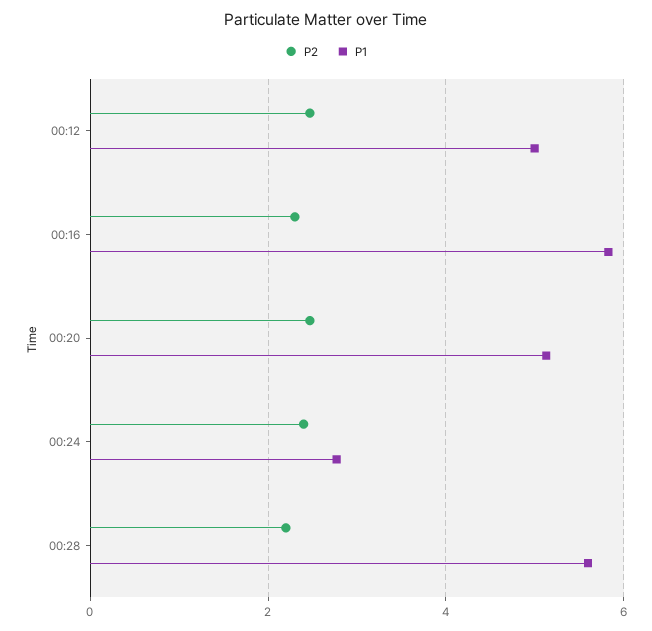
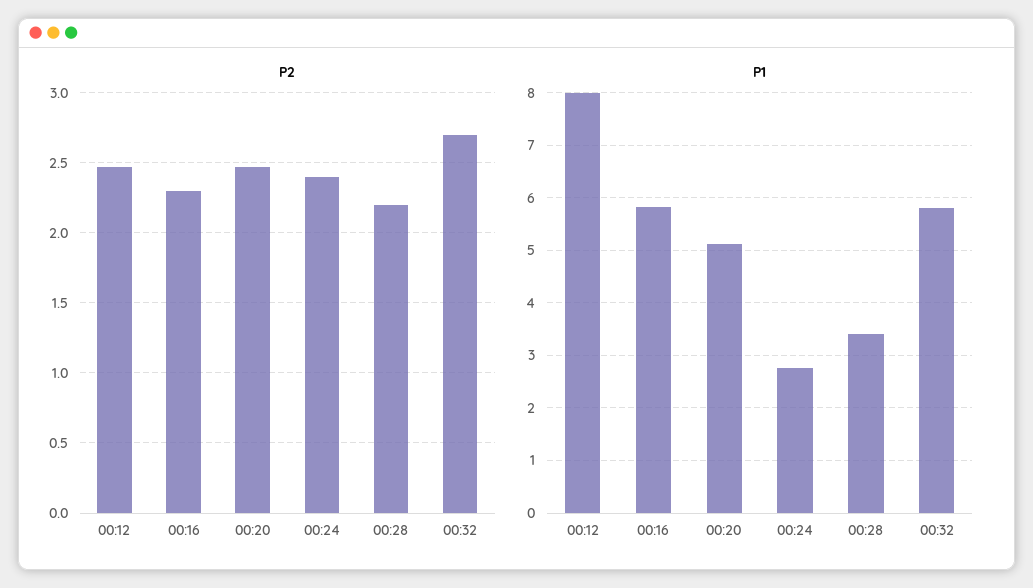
P1, 00:12: 5 -> 8
P1, 00:28: 5.6 -> 3.4
P2, 00:32: none -> 2.7
P1, 00:32: none -> 5.8

